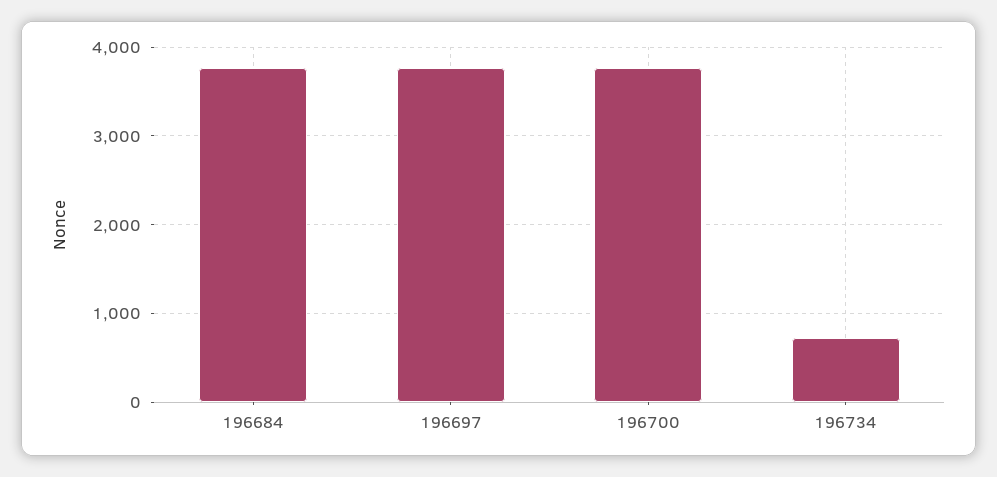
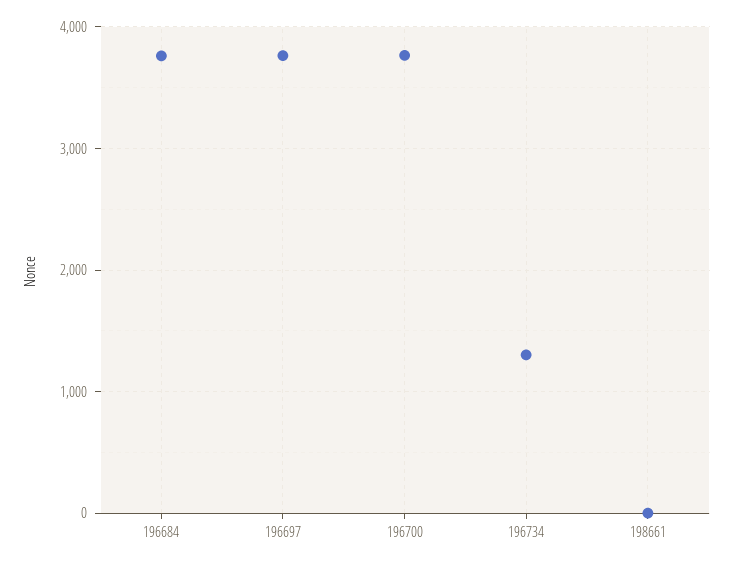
196734: 700 -> 1300
198661: none -> 0

